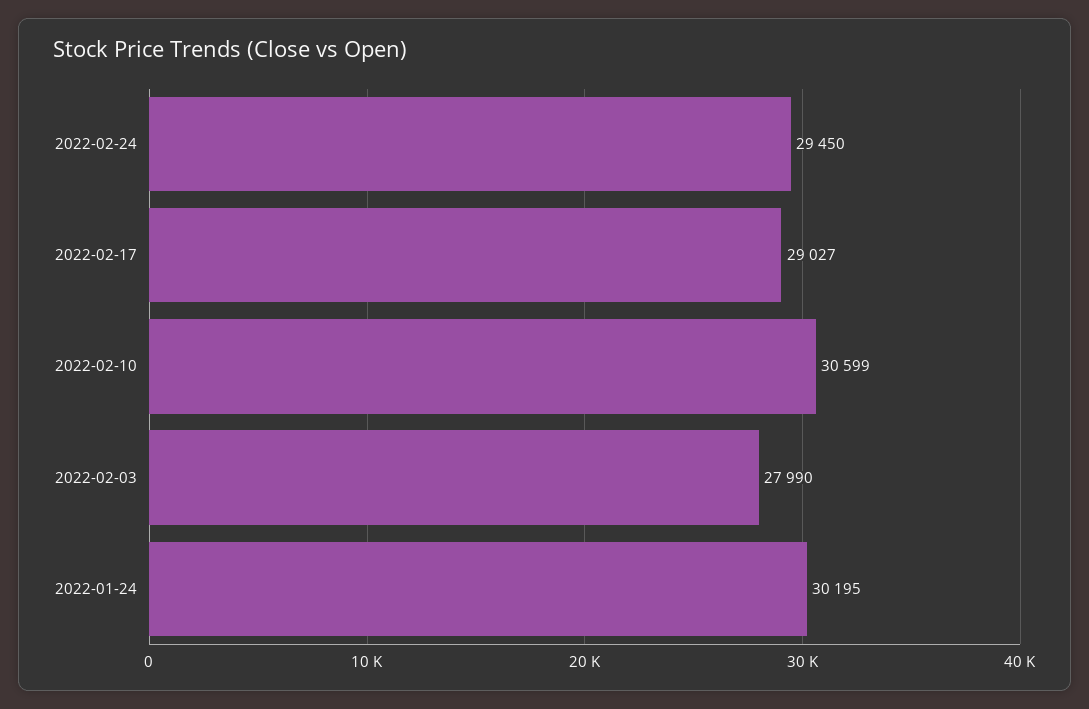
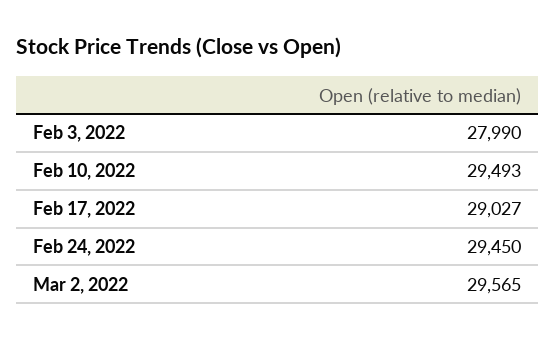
2022-02-10: 30599 -> 29493
2022-01-24: 30195 -> none
Mar 2, 2022: none -> 29565

